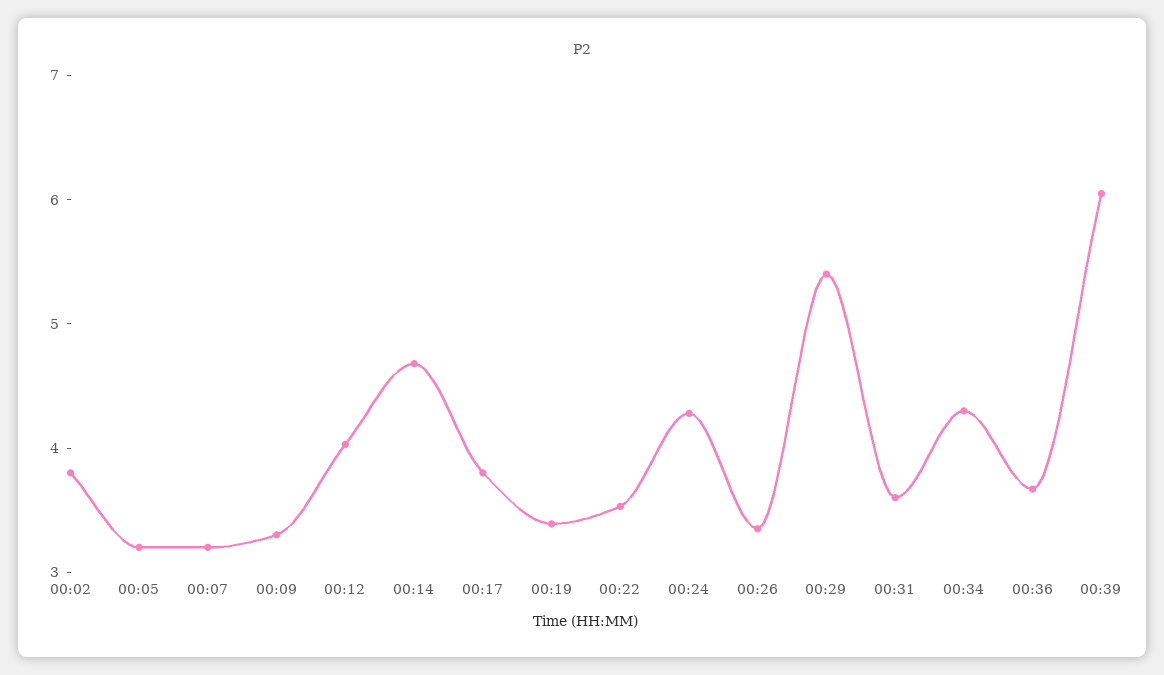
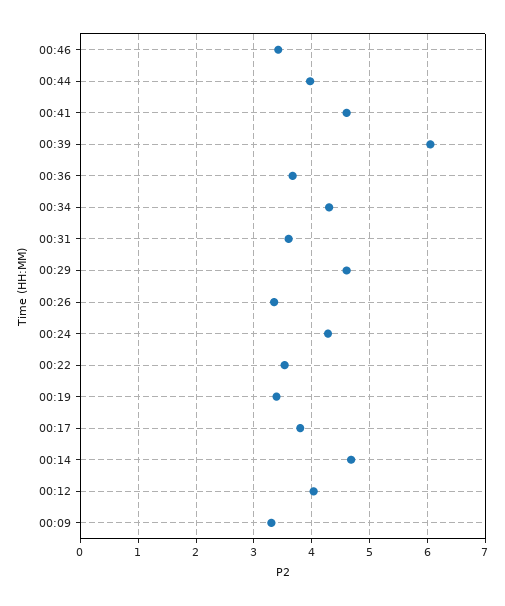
00:02: 3.8 -> none
00:05: 3.2 -> none
00:07: 3.2 -> none
00:29: 5.4 -> 4.6
00:46: none -> 3.4
00:44: none -> 4
00:41: none -> 4.6

